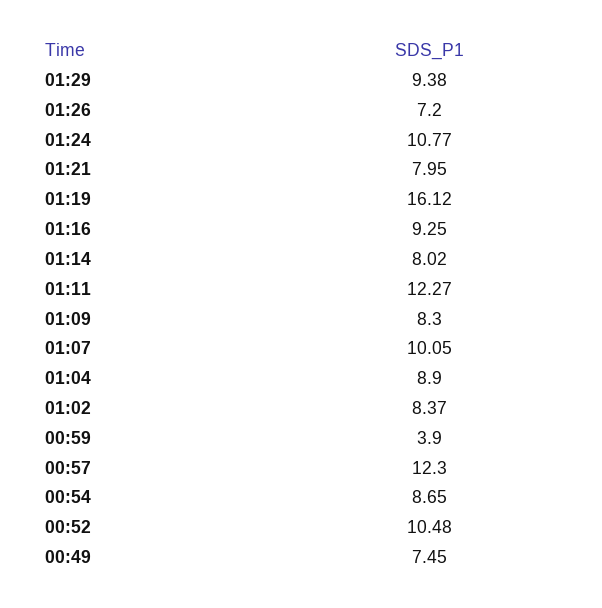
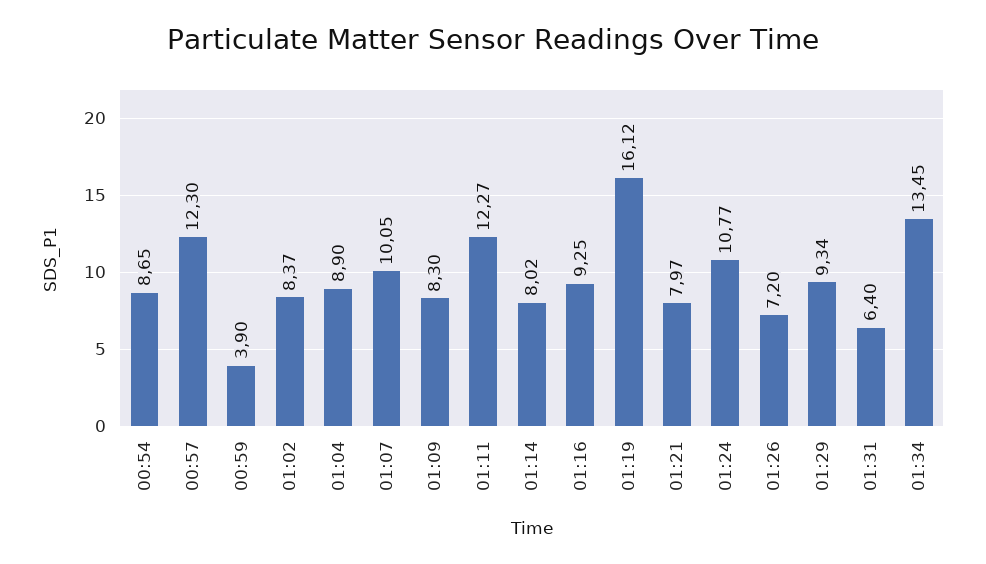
01:29: 9.38 -> 9.34
01:21: 7.95 -> 7.97
00:52: 10.48 -> none
00:49: 7.45 -> none
01:31: none -> 6.4
01:34: none -> 13.45

